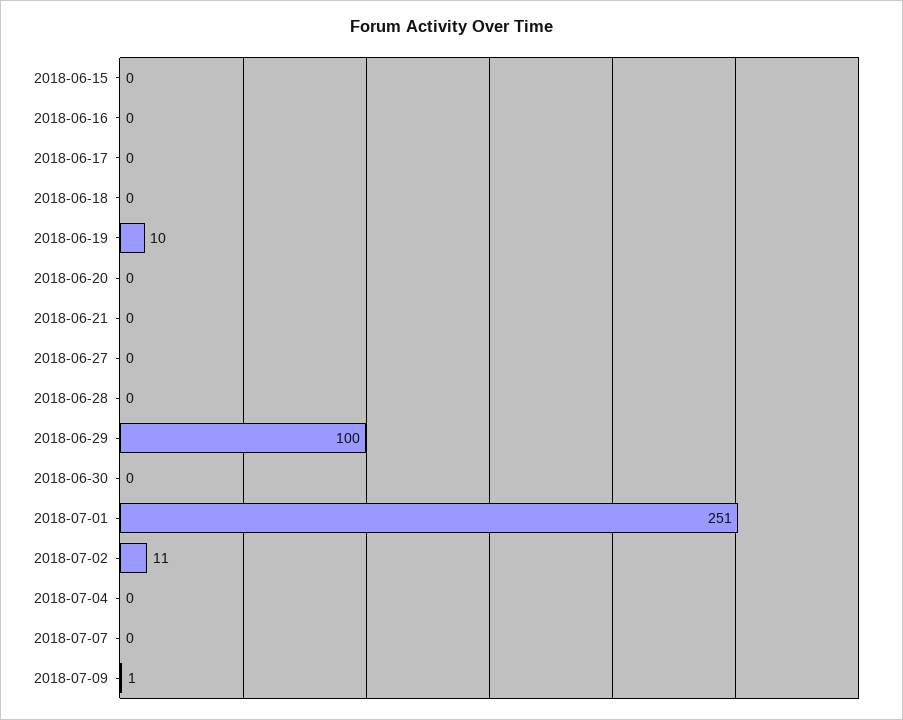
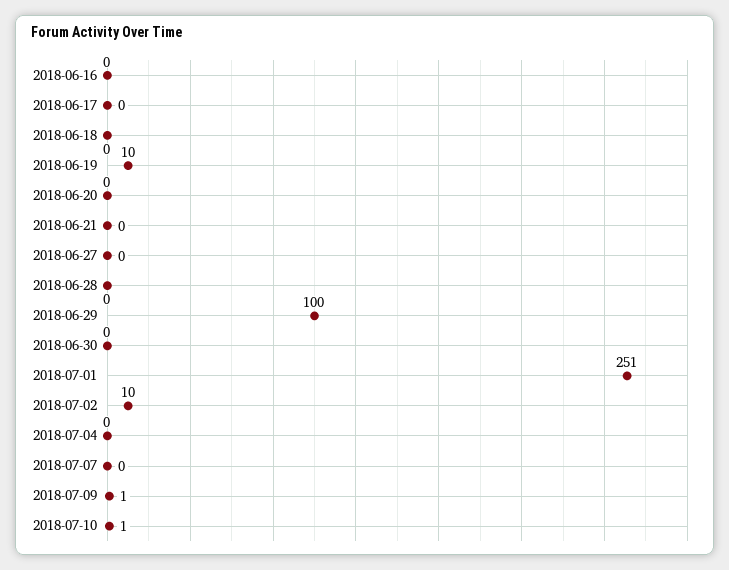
2018-06-15: 0 -> none
2018-07-02: 11 -> 10
2018-07-10: none -> 1

